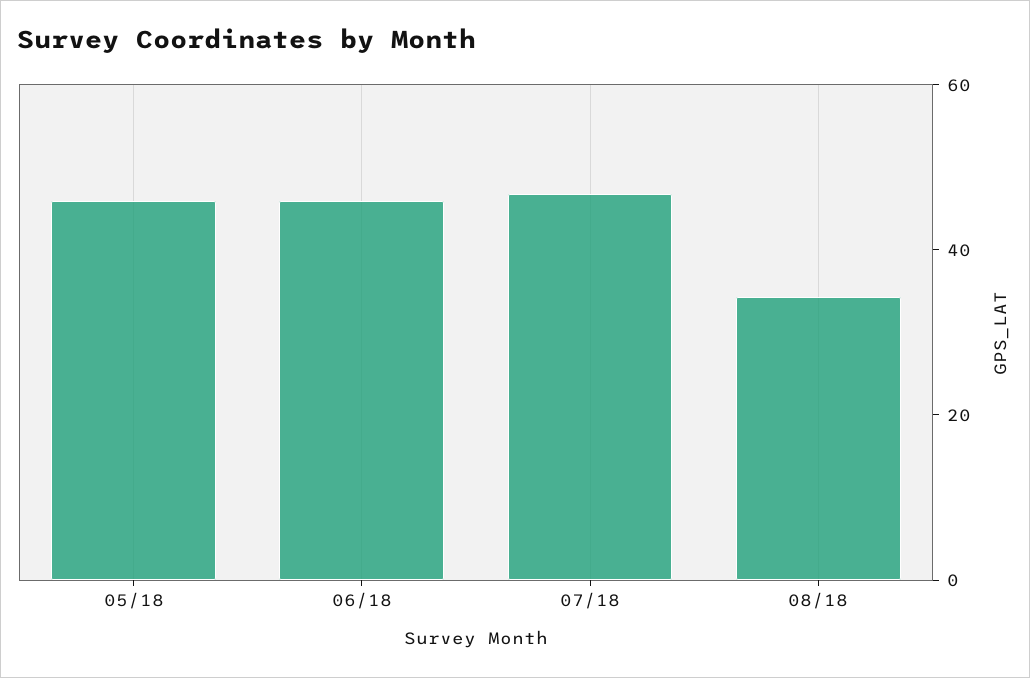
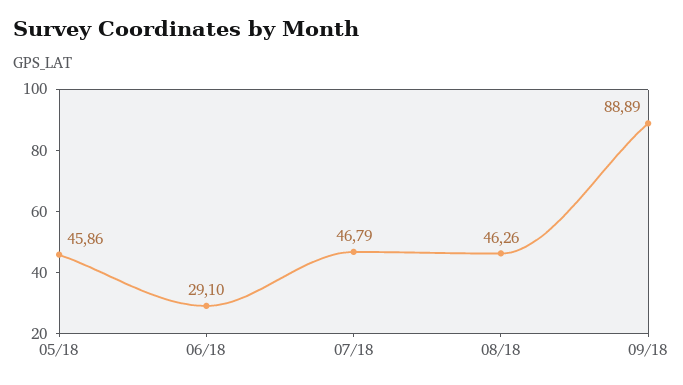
06/18: 45 -> 29.1
08/18: 35 -> 46.26
09/18: none -> 88.89

